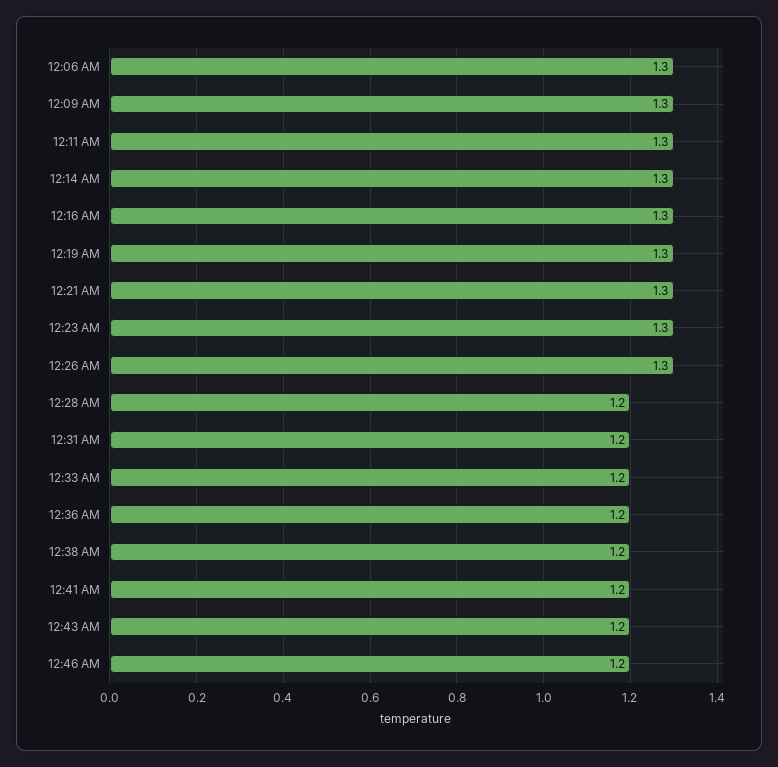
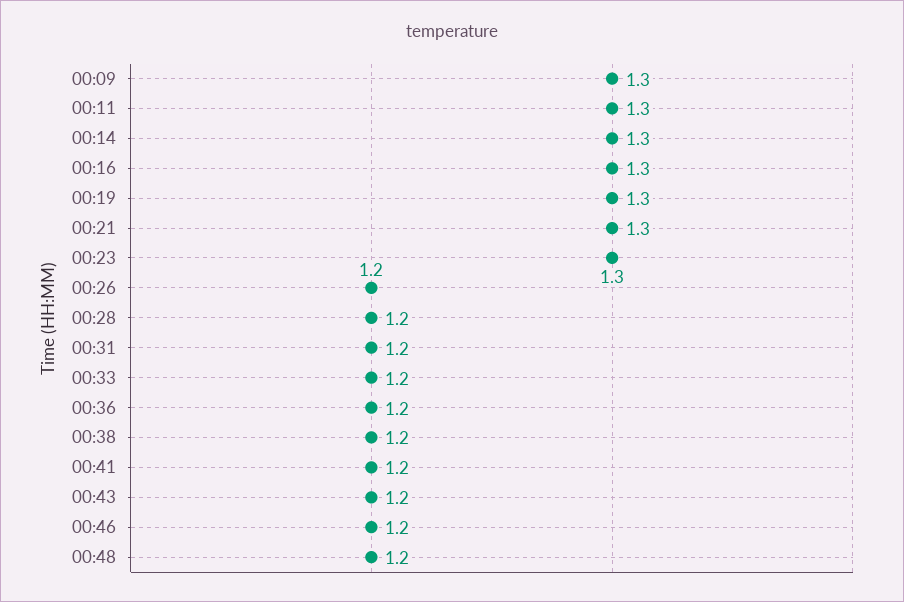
12:06 AM: 1.3 -> none
12:26 AM: 1.3 -> 1.2
00:48: none -> 1.2

